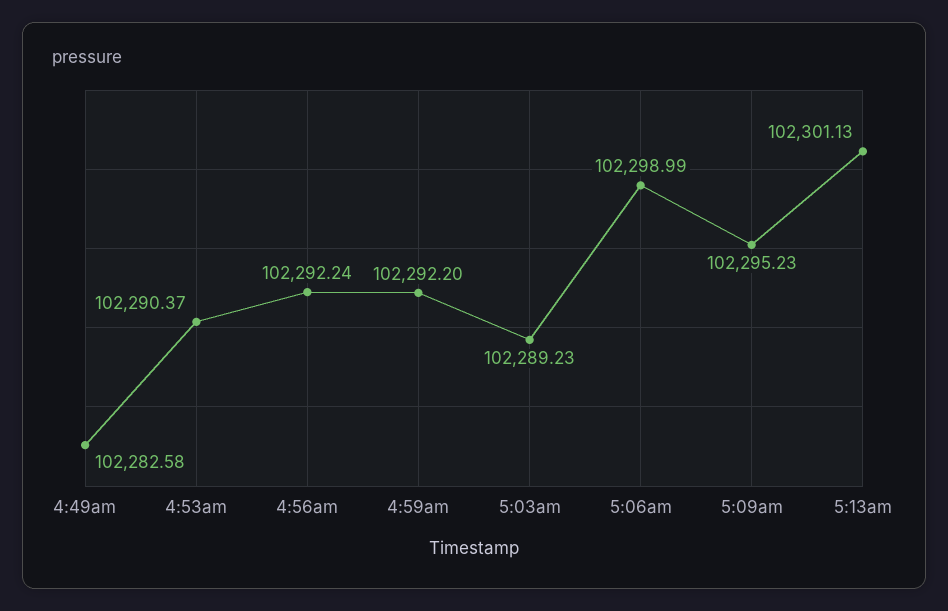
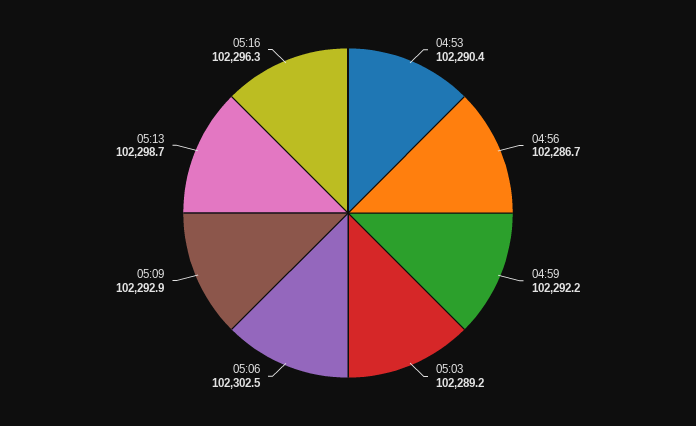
4:49am: 102282.58 -> none
4:56am: 102292.24 -> 102286.7
5:06am: 102298.99 -> 102302.5
5:09am: 102295.23 -> 102292.9
5:13am: 102301.13 -> 102298.7
05:16: none -> 102296.3

